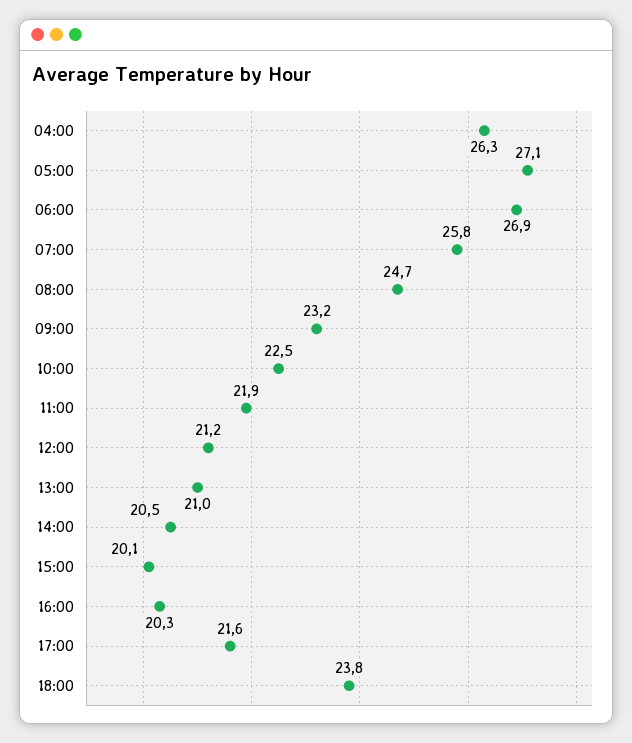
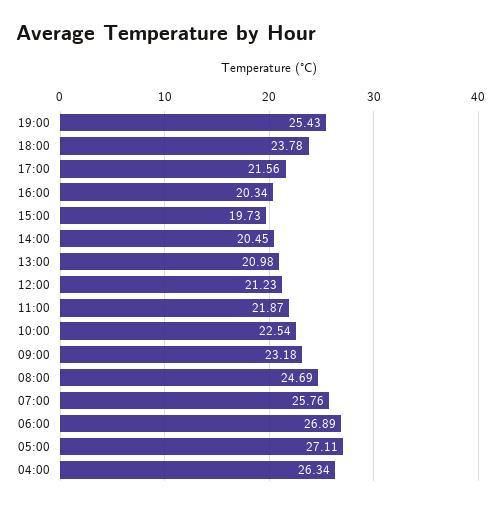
15:00: 20.1 -> 19.73
19:00: none -> 25.43

